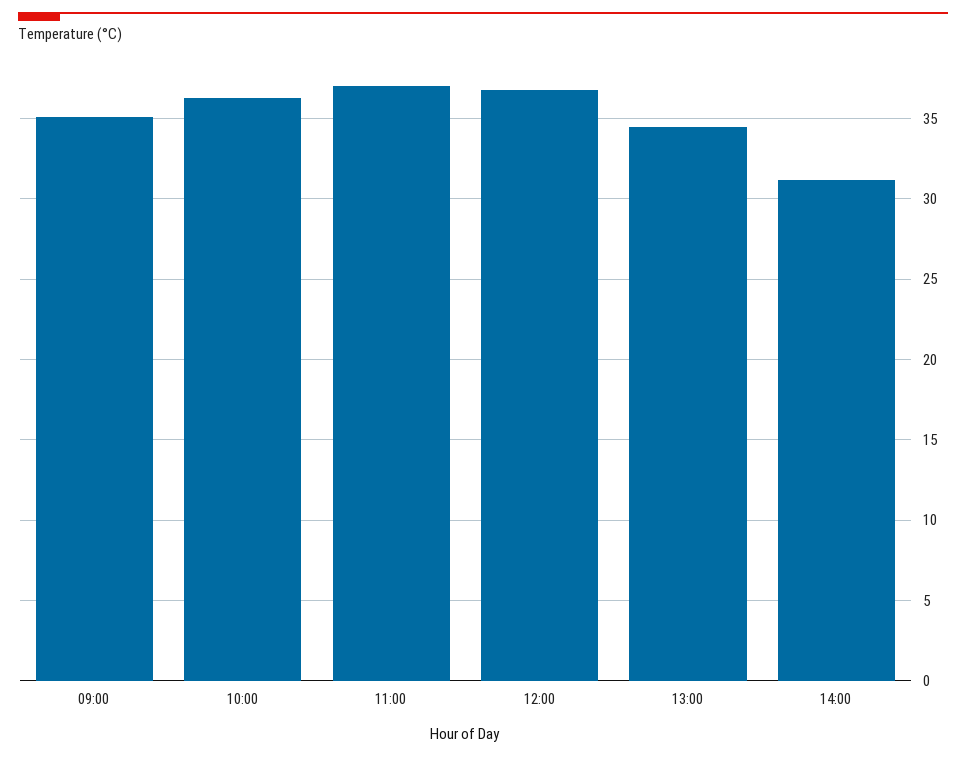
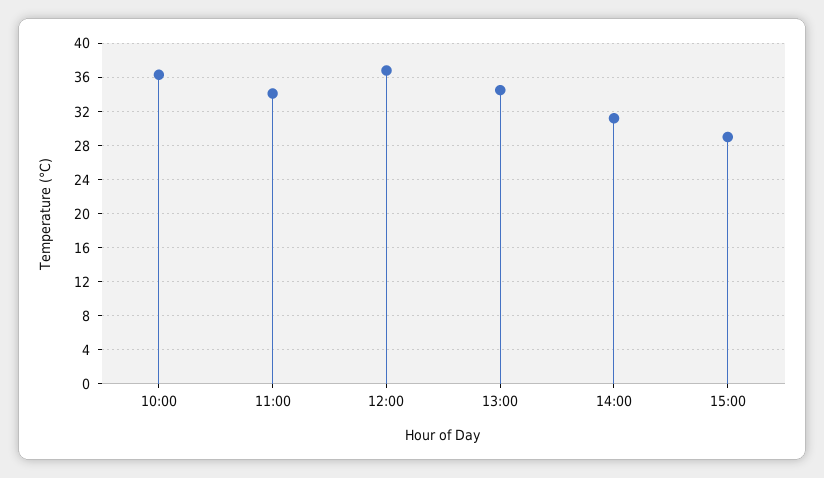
09:00: 35 -> none
11:00: 37 -> 34
15:00: none -> 29

